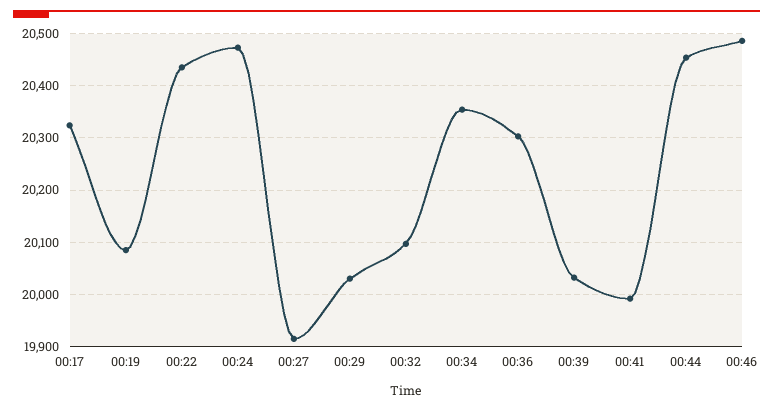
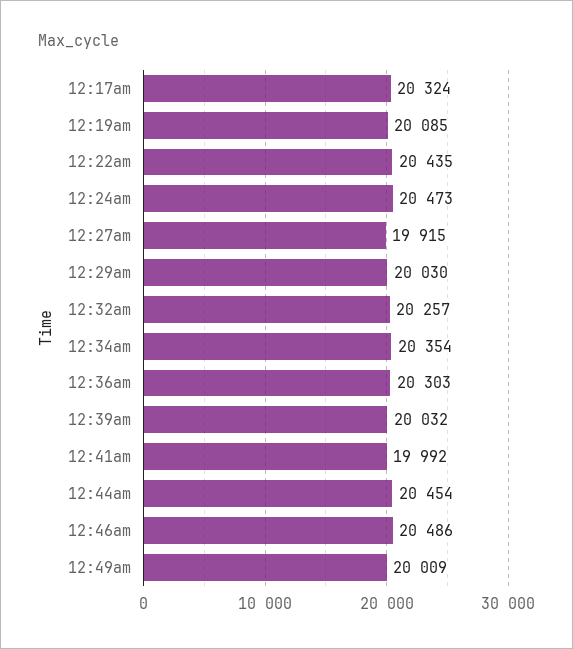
00:32: 20100 -> 20257
12:49am: none -> 20009

